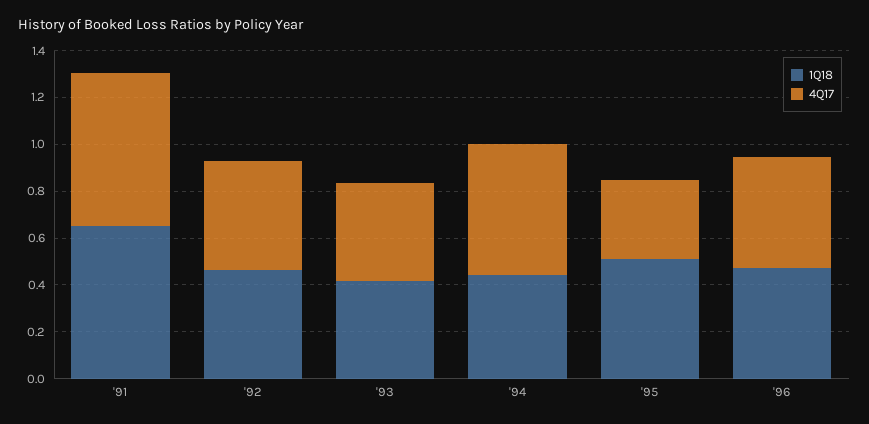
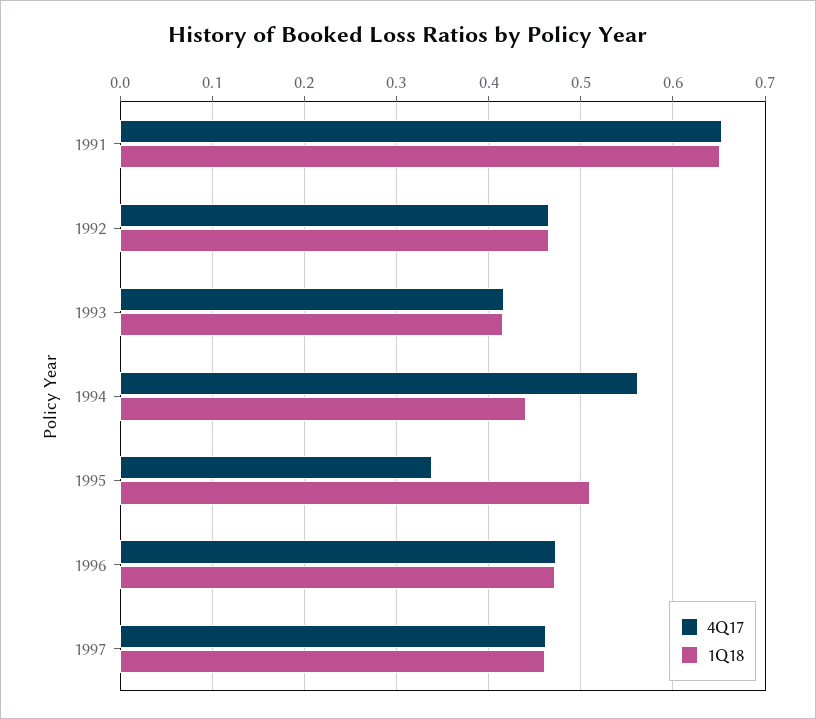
4Q17, 1997: none -> 0.46
1Q18, 1997: none -> 0.46

